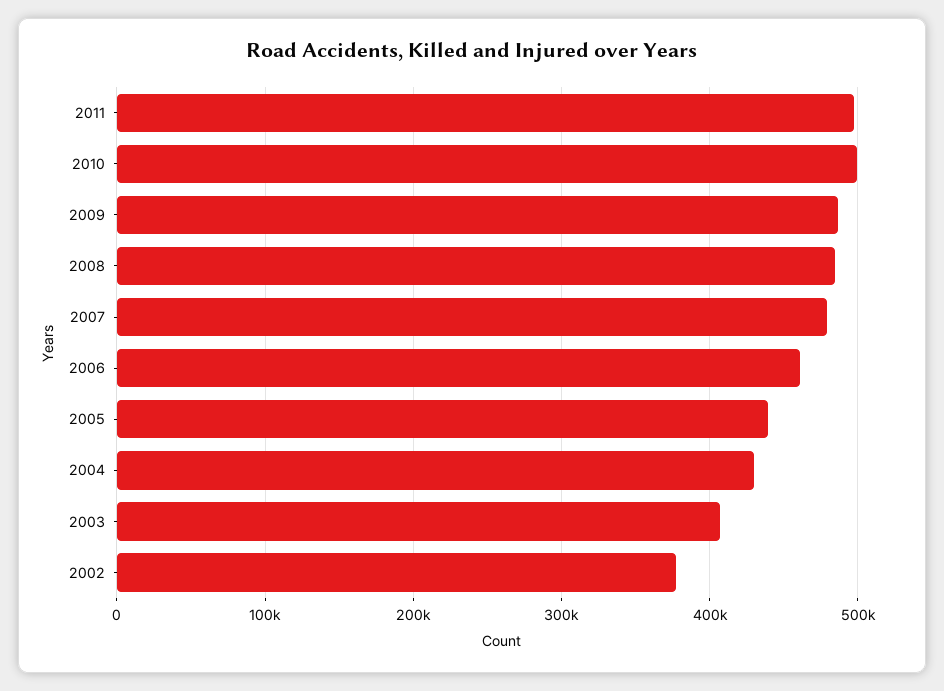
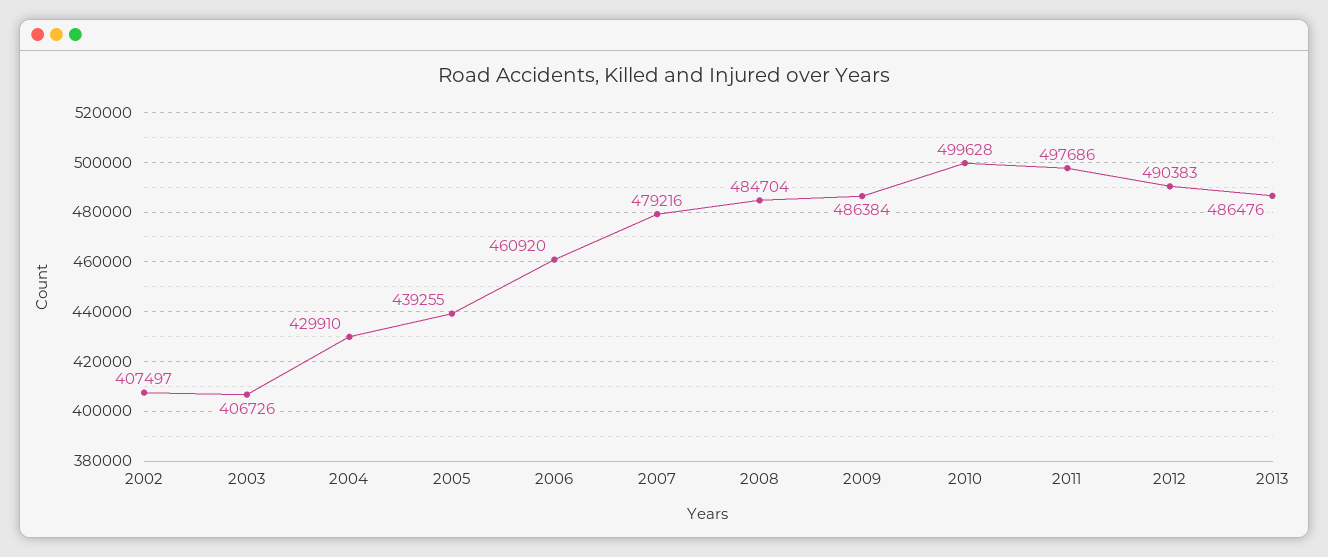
2002: 380000 -> 407497
2012: none -> 490383
2013: none -> 486476

